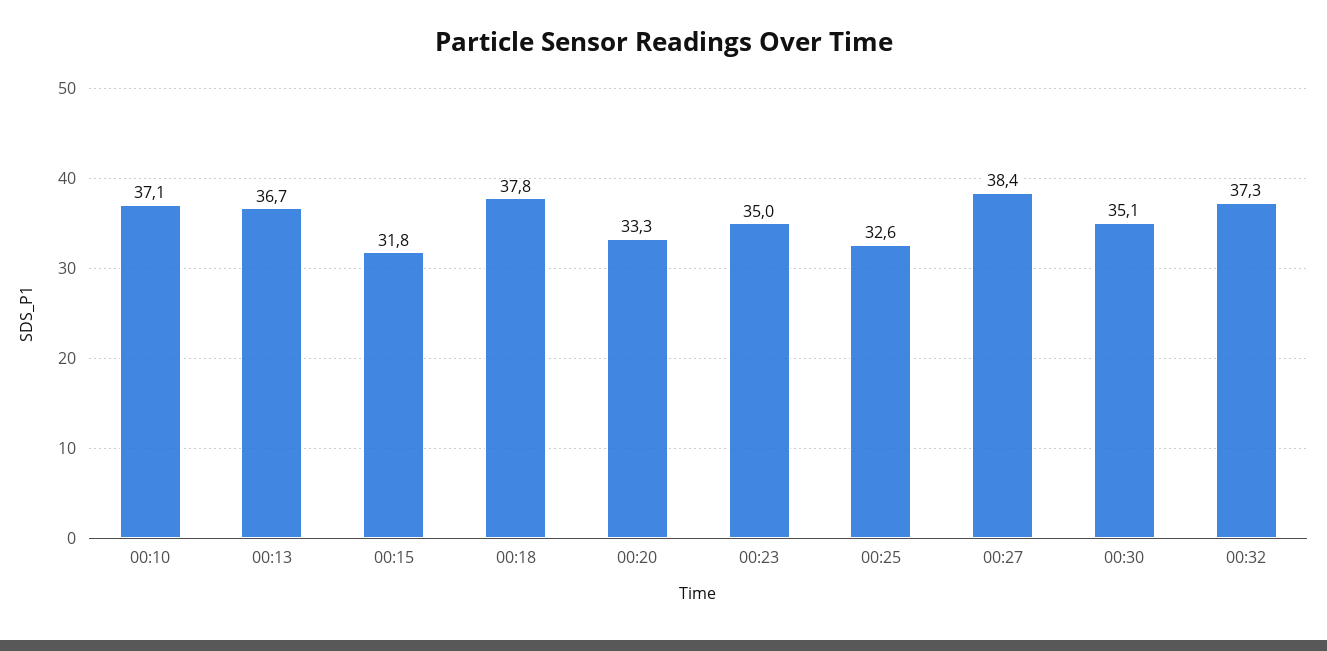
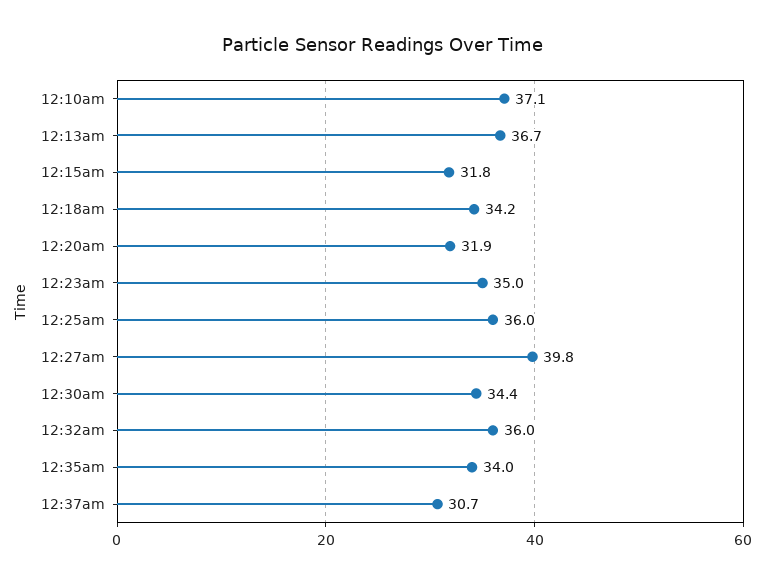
00:18: 37.8 -> 34.2
00:20: 33.3 -> 31.9
00:25: 32.6 -> 36
00:27: 38.4 -> 39.8
00:30: 35.1 -> 34.4
00:32: 37.3 -> 36
12:35am: none -> 34
12:37am: none -> 30.7

